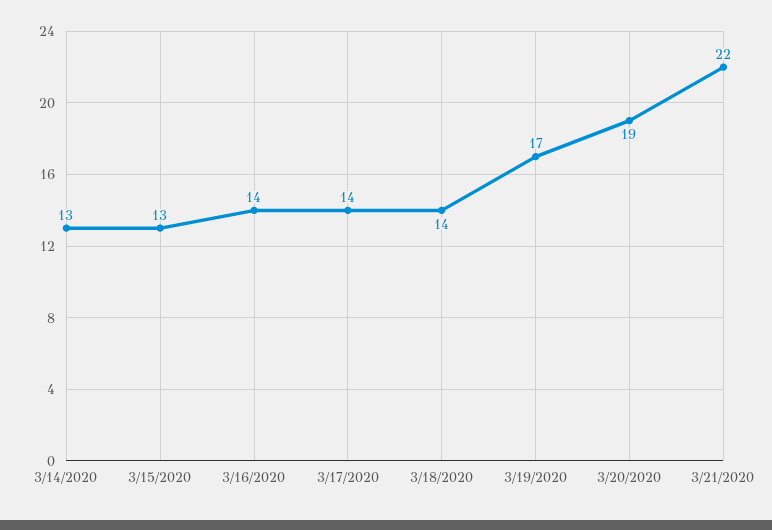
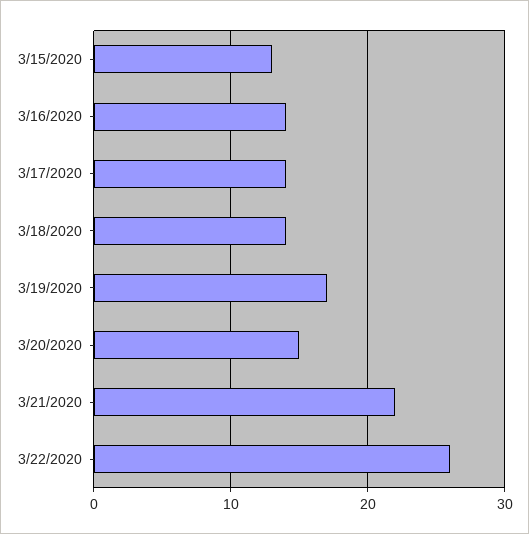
3/14/2020: 13 -> none
3/20/2020: 19 -> 15
3/22/2020: none -> 26

